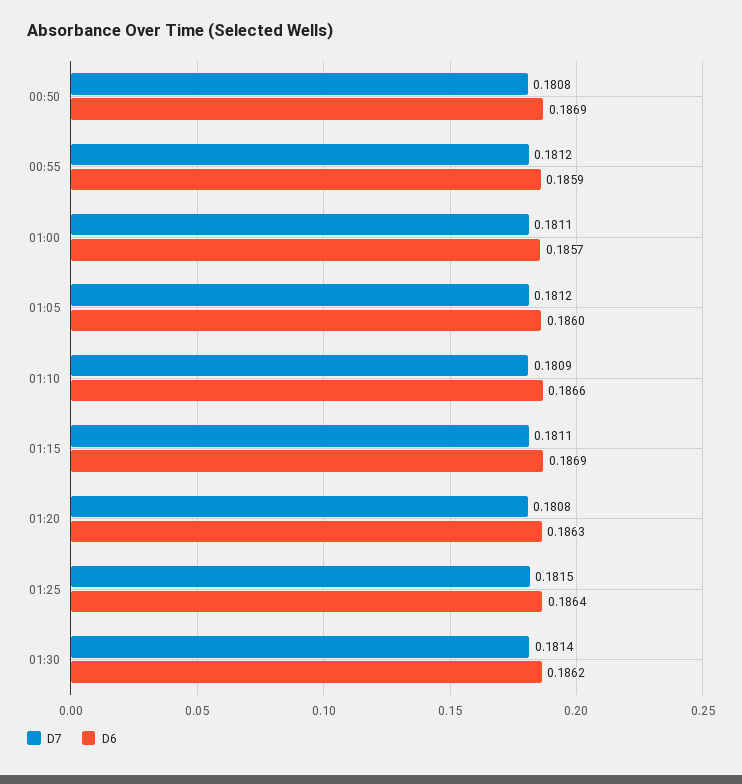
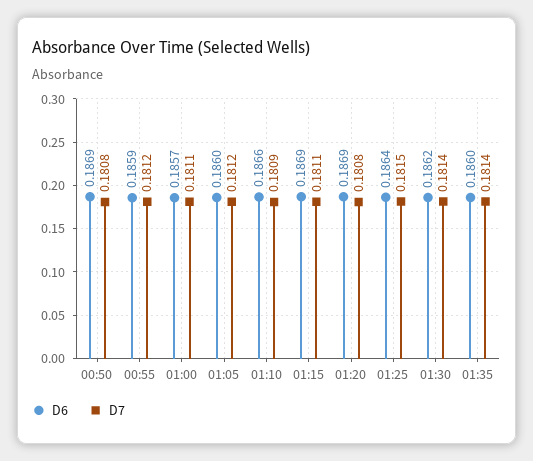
D6, 01:20: 0.1863 -> 0.1869
D6, 01:35: none -> 0.186
D7, 01:35: none -> 0.1814

